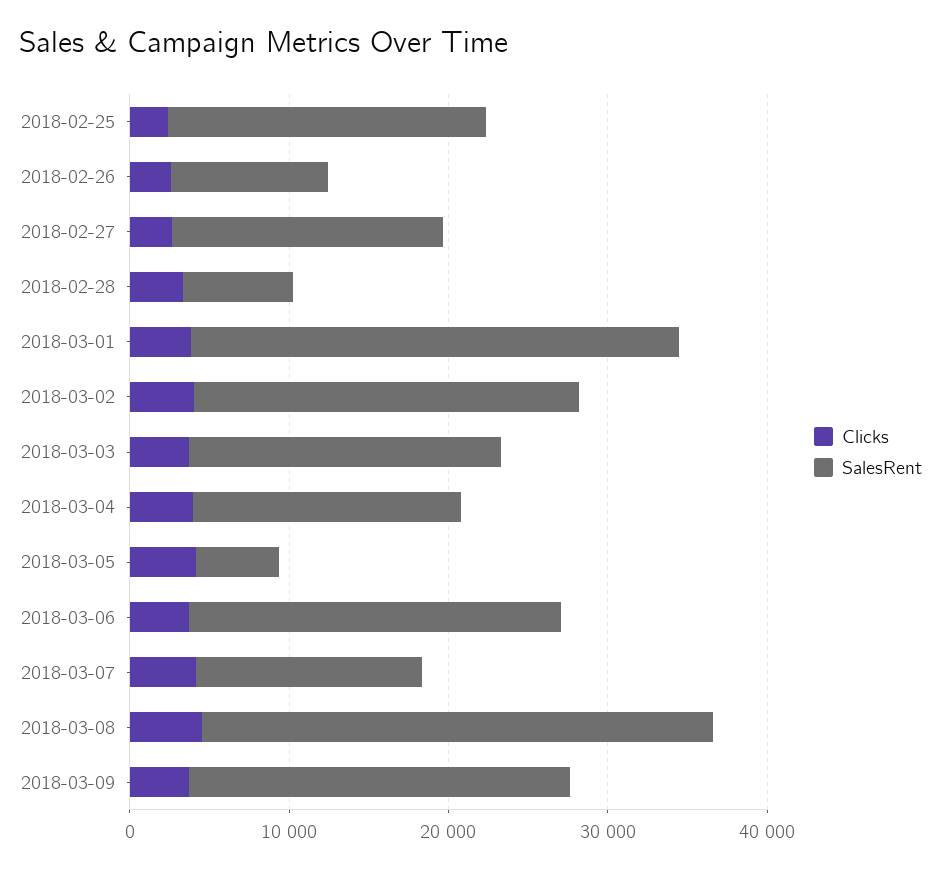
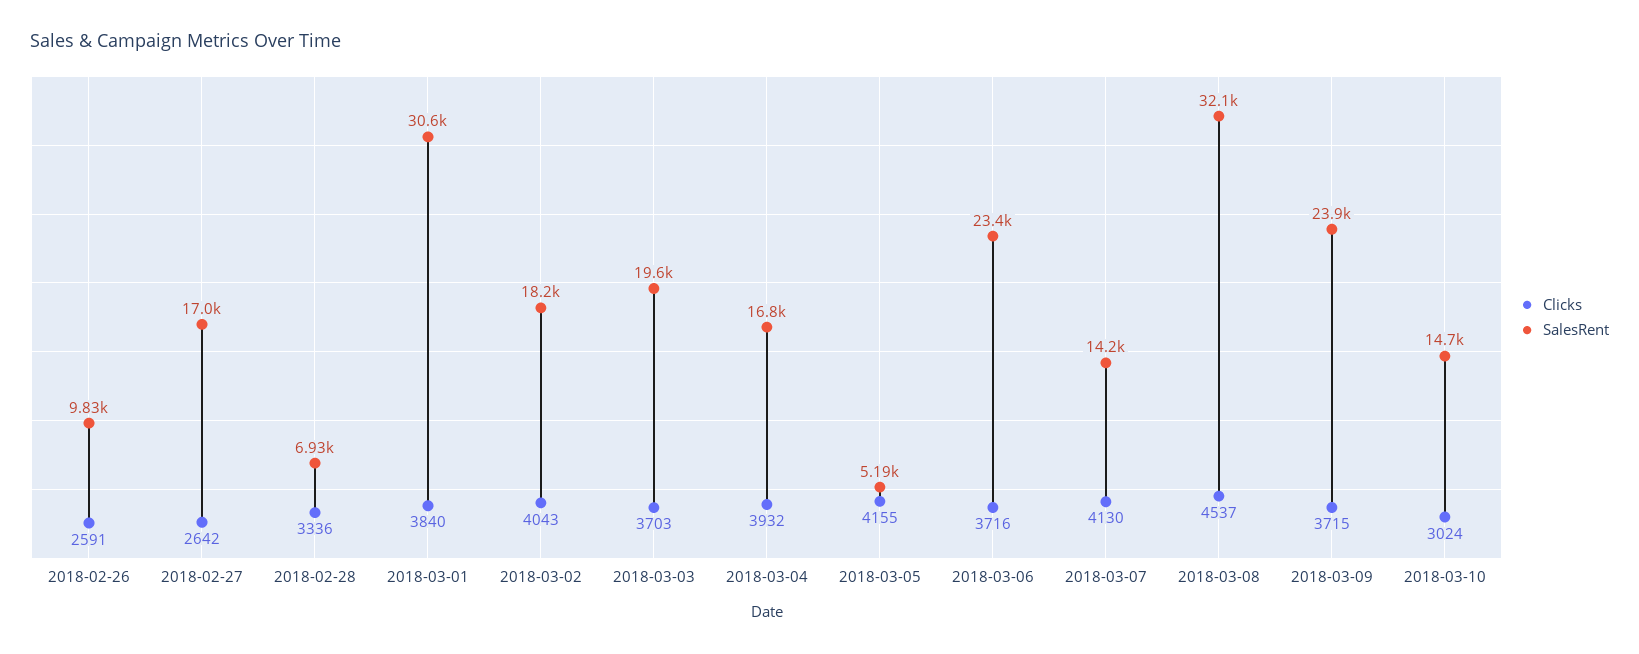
Clicks, 2018-02-25: 2000 -> none
SalesRent, 2018-02-25: 20000 -> none
SalesRent, 2018-03-02: 24000 -> 18200
Clicks, 2018-03-10: none -> 3024
SalesRent, 2018-03-10: none -> 14700

